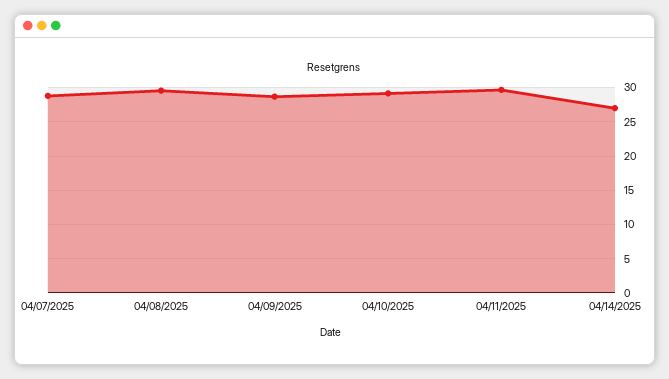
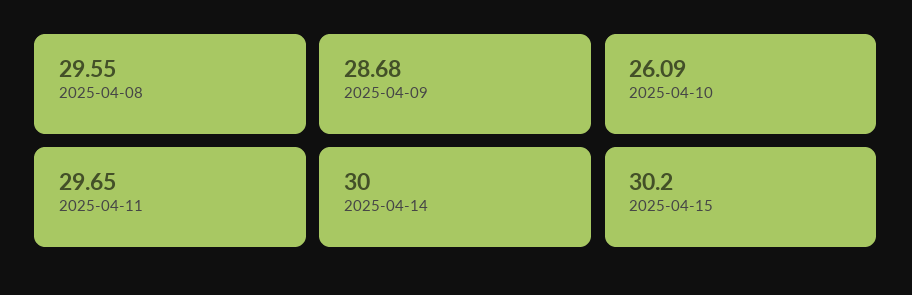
04/07/2025: 29 -> none
04/10/2025: 29 -> 26.09
04/14/2025: 27 -> 30
2025-04-15: none -> 30.2

